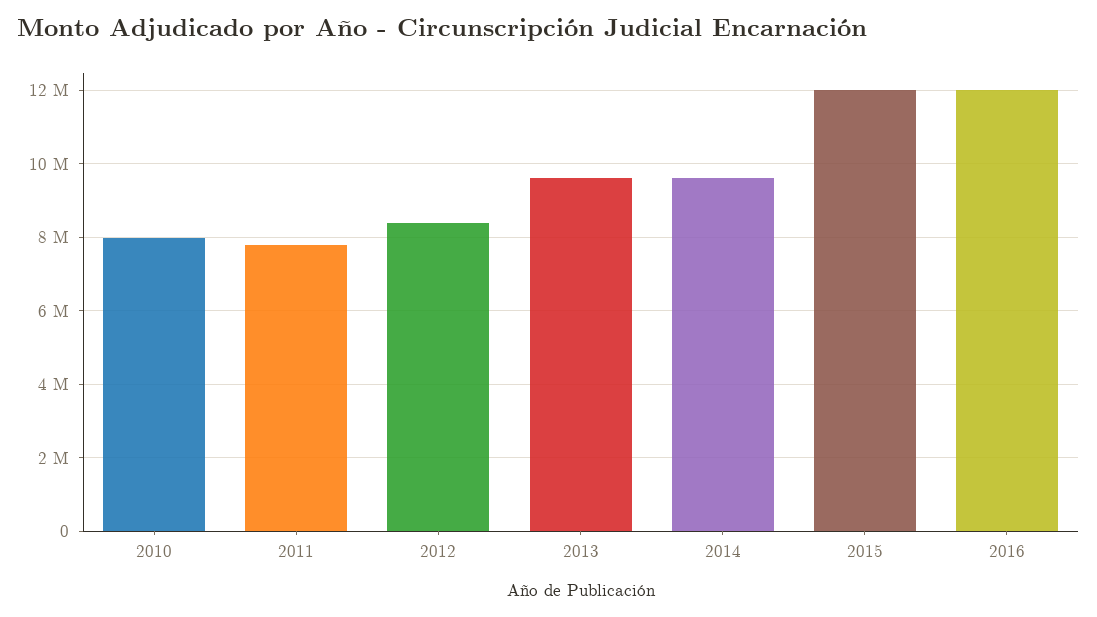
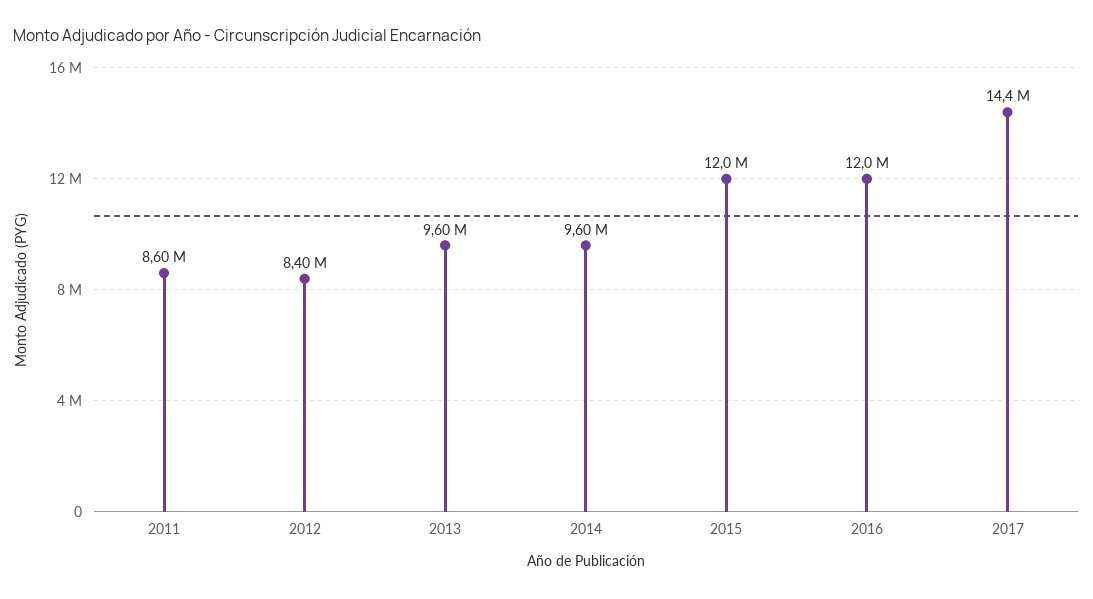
2010: 8000000 -> none
2011: 7800000 -> 8600000
2017: none -> 14400000

